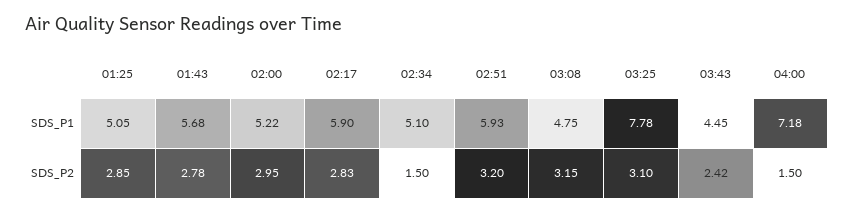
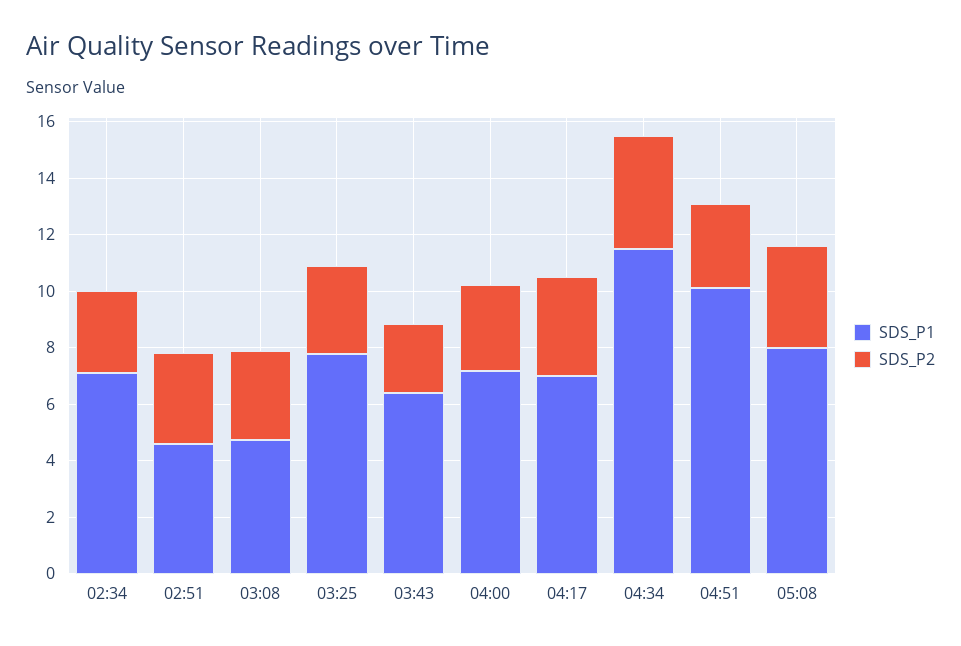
SDS_P1, 01:25: 5.05 -> none
SDS_P1, 01:43: 5.68 -> none
SDS_P1, 02:00: 5.22 -> none
SDS_P1, 02:17: 5.9 -> none
SDS_P1, 02:34: 5.1 -> 7
SDS_P1, 02:51: 5.93 -> 4.5
SDS_P1, 03:43: 4.45 -> 6.5
SDS_P2, 01:25: 2.85 -> none
SDS_P2, 01:43: 2.78 -> none
SDS_P2, 02:00: 2.95 -> none
SDS_P2, 02:17: 2.83 -> none
SDS_P2, 02:34: 1.5 -> 3
SDS_P2, 04:00: 1.5 -> 3
SDS_P1, 04:17: none -> 7
SDS_P2, 04:17: none -> 3.5
SDS_P1, 04:34: none -> 11.5
SDS_P2, 04:34: none -> 4
SDS_P1, 04:51: none -> 10
SDS_P2, 04:51: none -> 3
SDS_P1, 05:08: none -> 8
SDS_P2, 05:08: none -> 3.5

